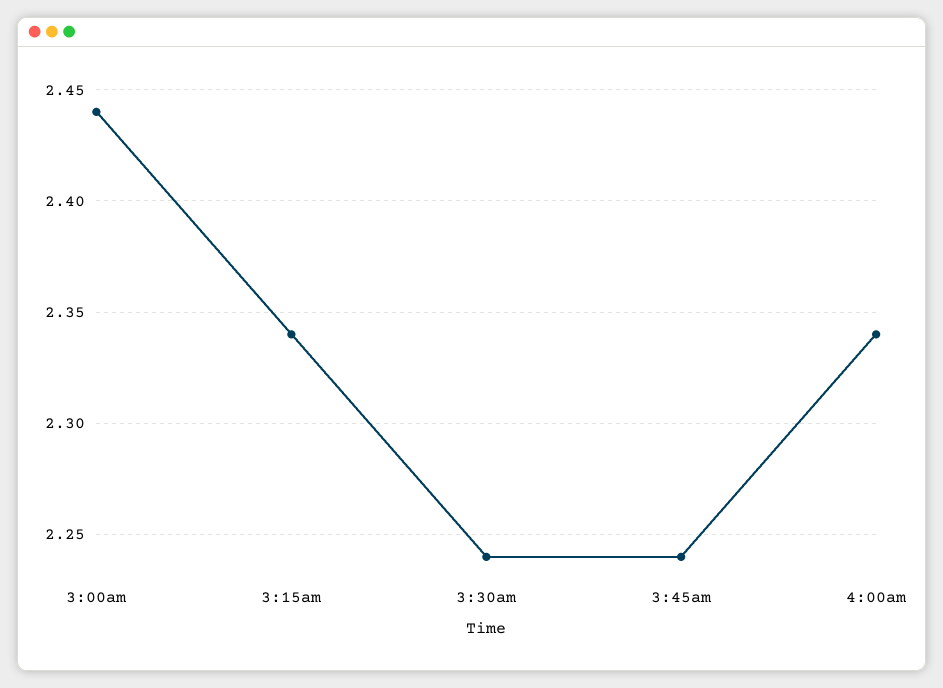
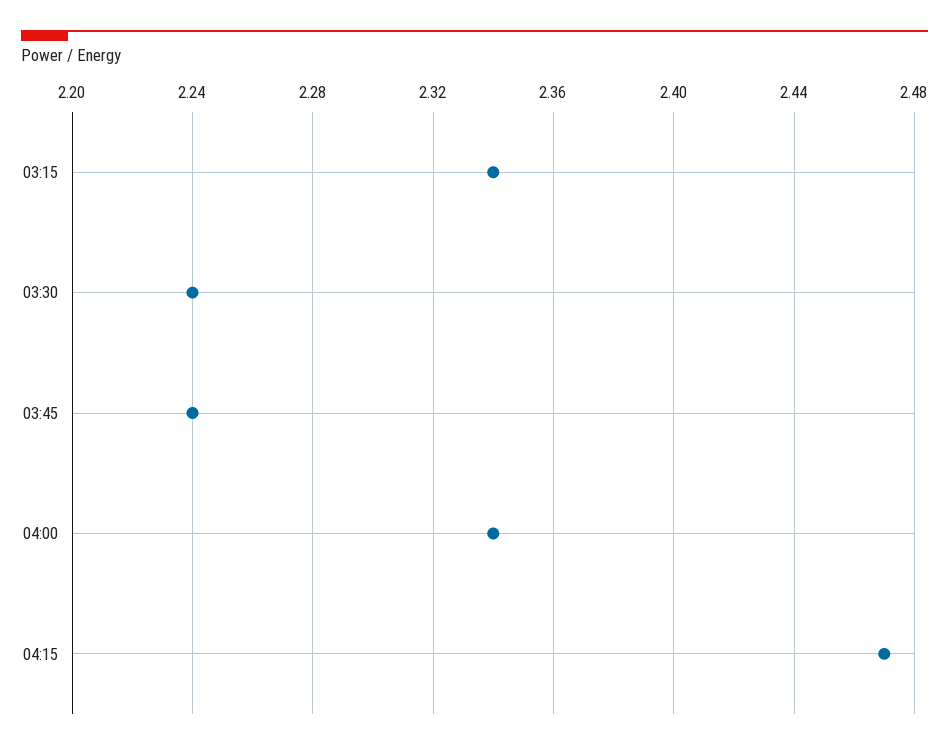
3:00am: 2.44 -> none
04:15: none -> 2.47

